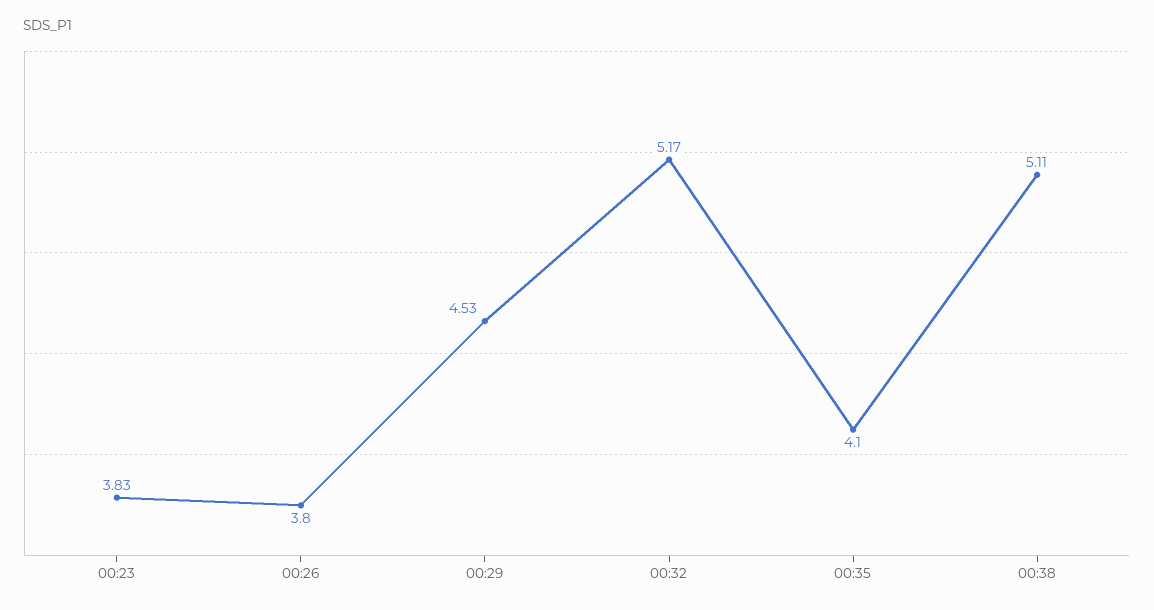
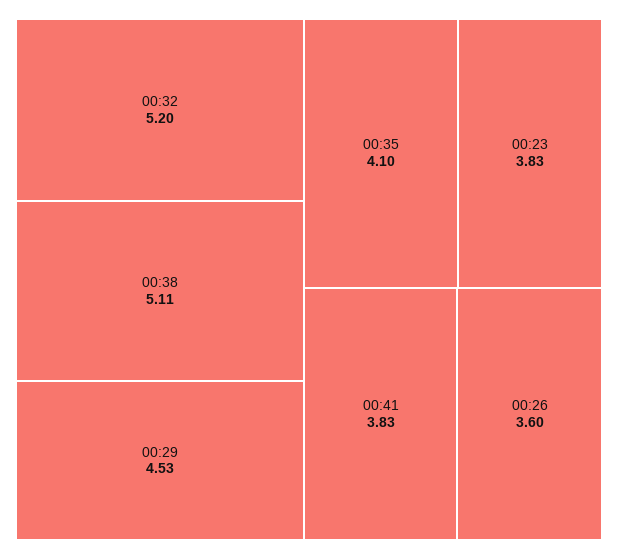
00:26: 3.8 -> 3.6
00:32: 5.17 -> 5.2
00:41: none -> 3.83

